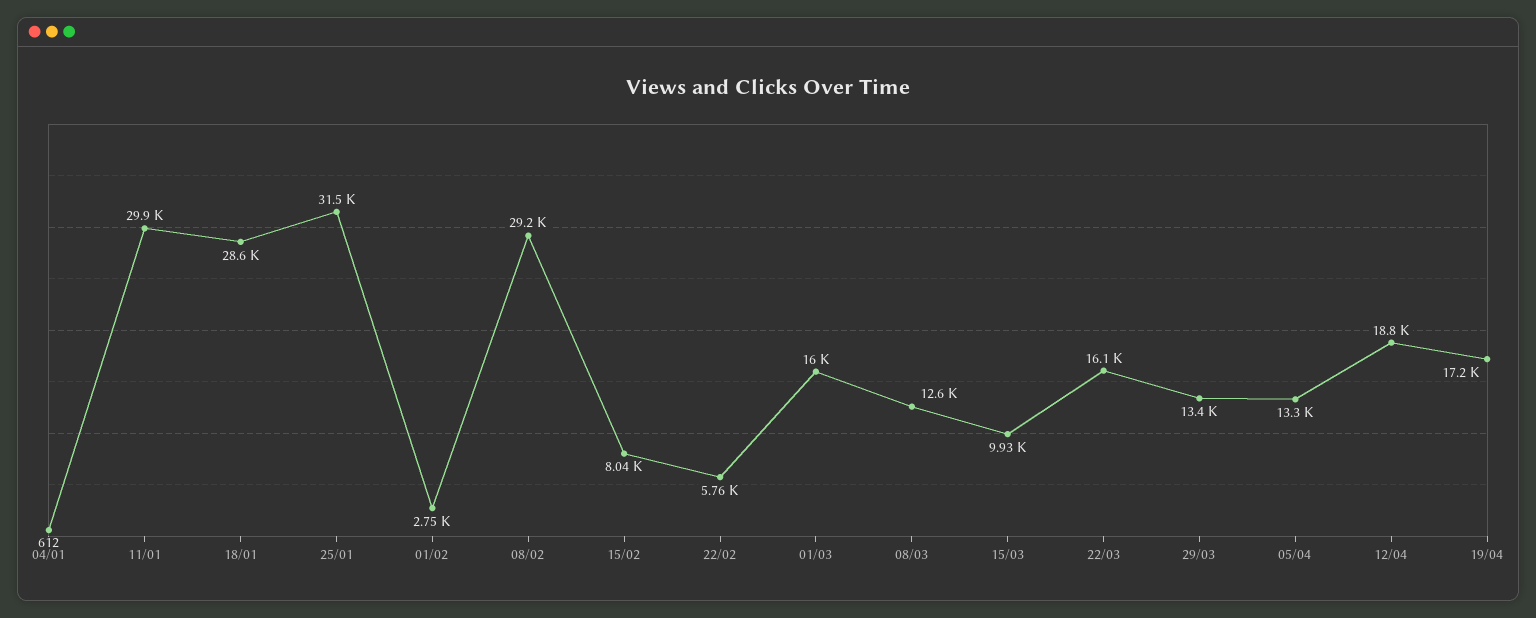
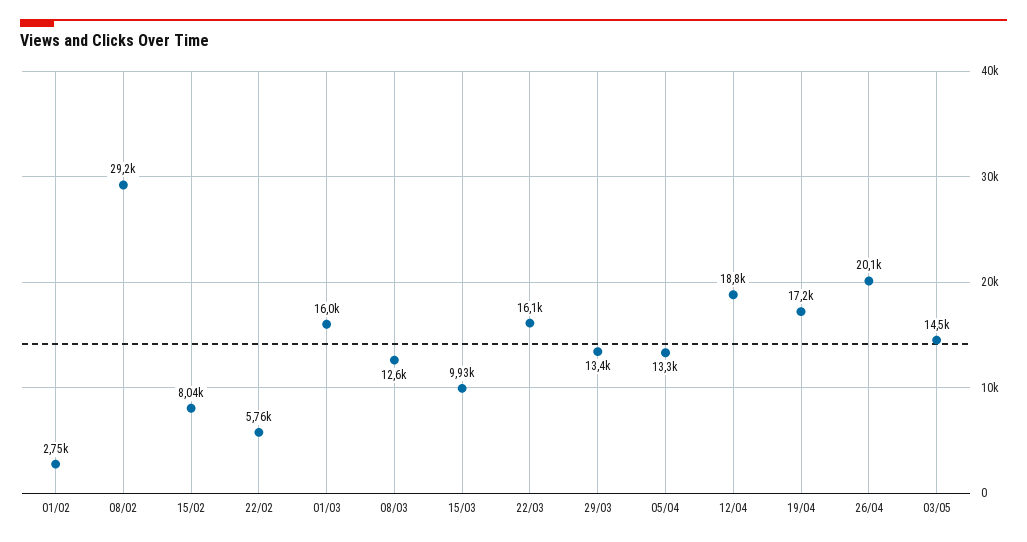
04/01: 612 -> none
11/01: 29900 -> none
18/01: 28600 -> none
25/01: 31500 -> none
26/04: none -> 20100
03/05: none -> 14500

